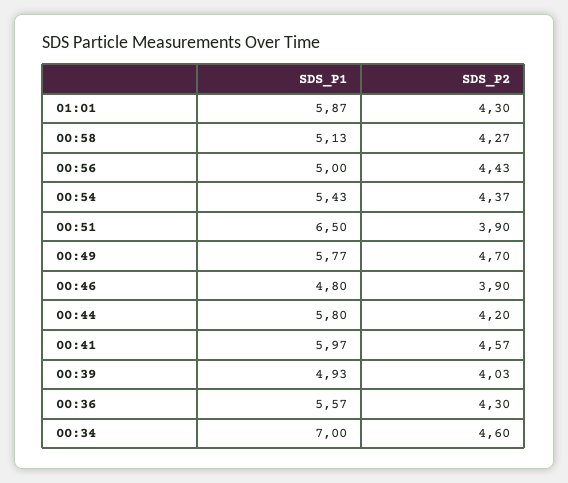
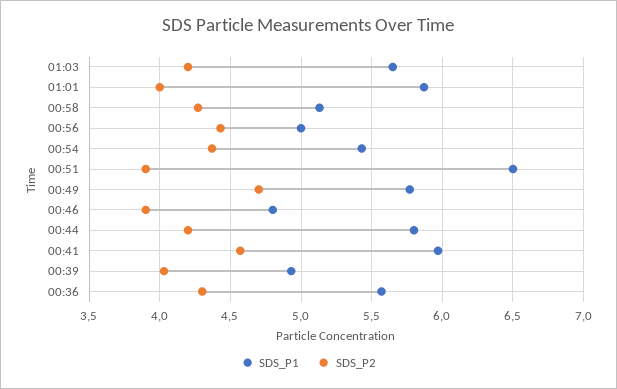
SDS_P2, 01:01: 4.3 -> 4
SDS_P1, 00:34: 7 -> none
SDS_P2, 00:34: 4.6 -> none
SDS_P1, 01:03: none -> 5.65
SDS_P2, 01:03: none -> 4.2

